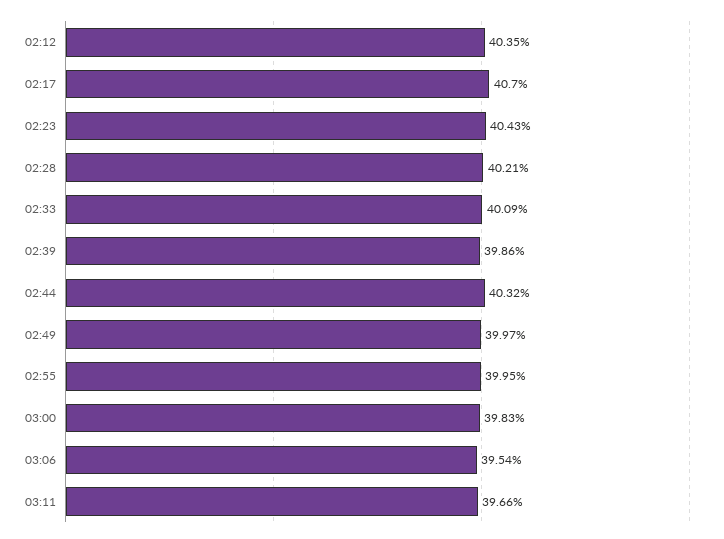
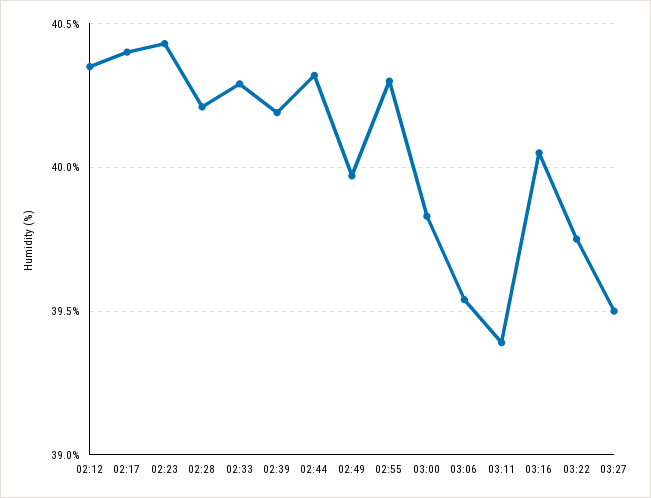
02:17: 40.7 -> 40.4
02:33: 40.09 -> 40.3
02:39: 39.86 -> 40.2
02:55: 39.95 -> 40.3
03:11: 39.66 -> 39.4
03:16: none -> 40.05
03:22: none -> 39.75
03:27: none -> 39.5

